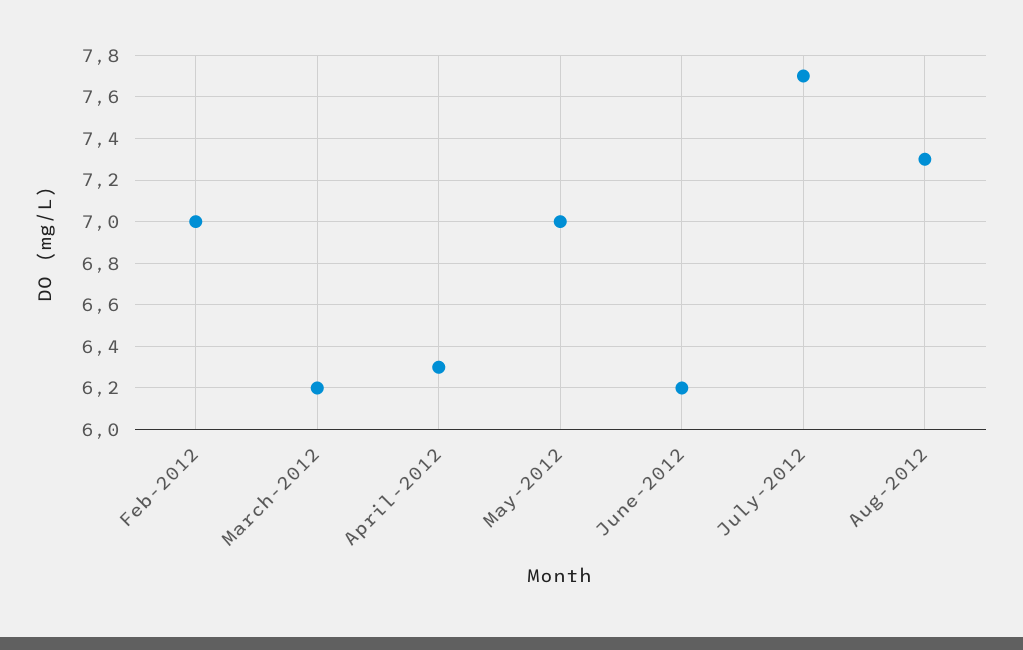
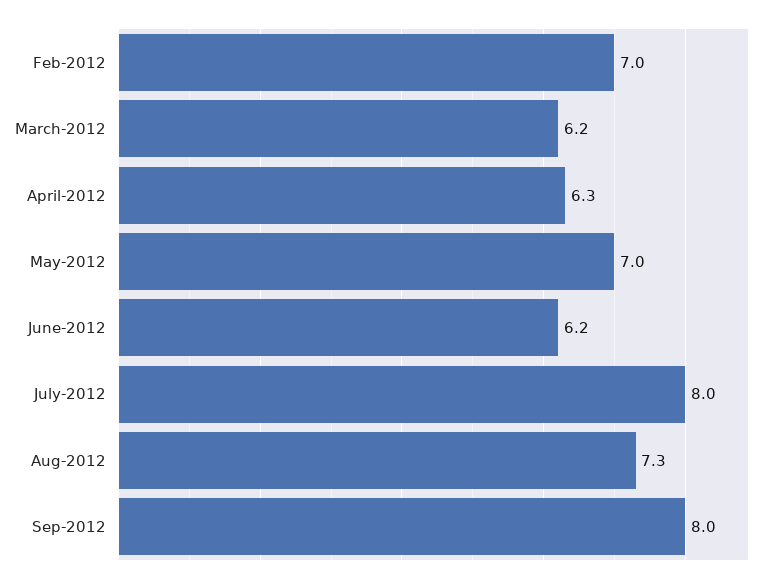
July-2012: 7.7 -> 8
Sep-2012: none -> 8

